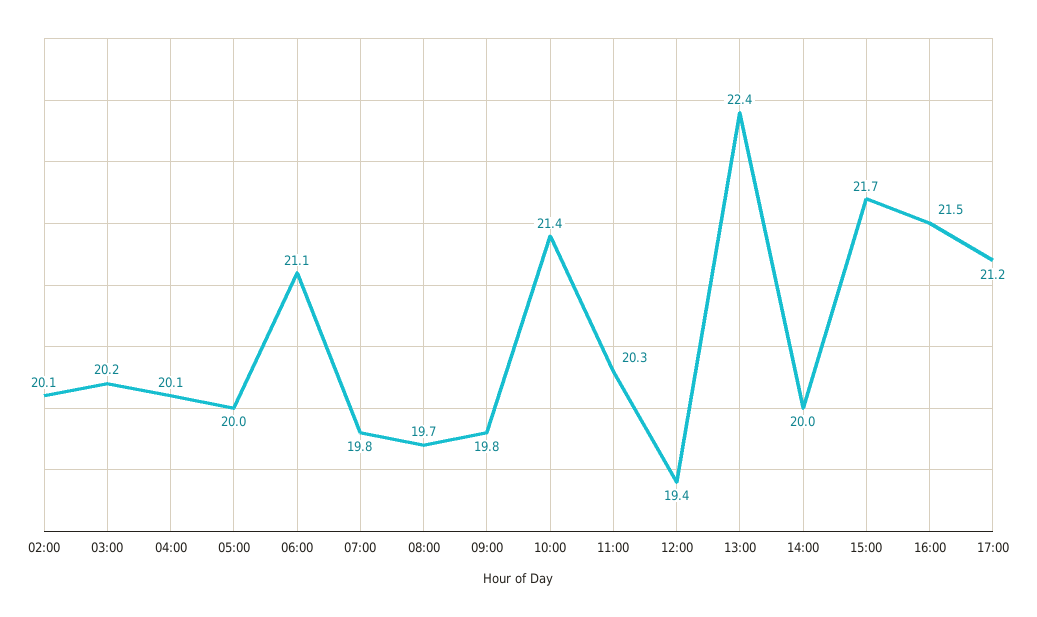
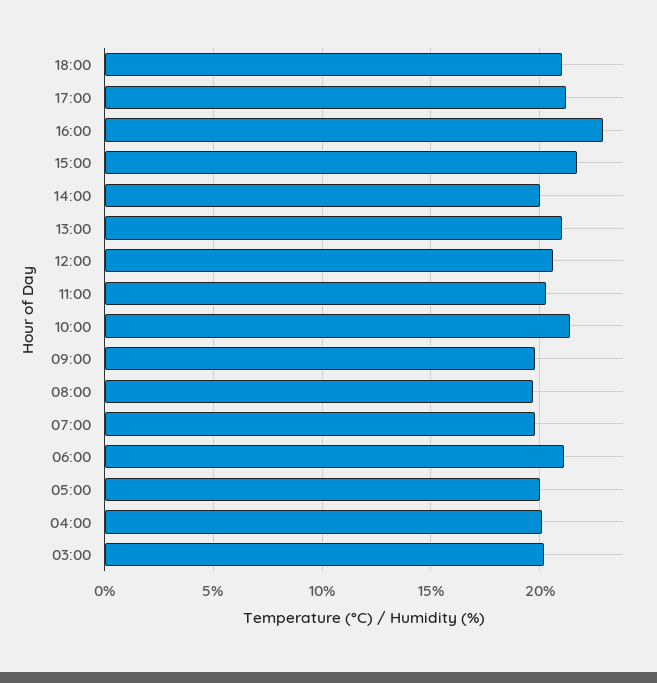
02:00: 20.1 -> none
12:00: 19.4 -> 20.5
13:00: 22.4 -> 21
16:00: 21.5 -> 23
18:00: none -> 21

